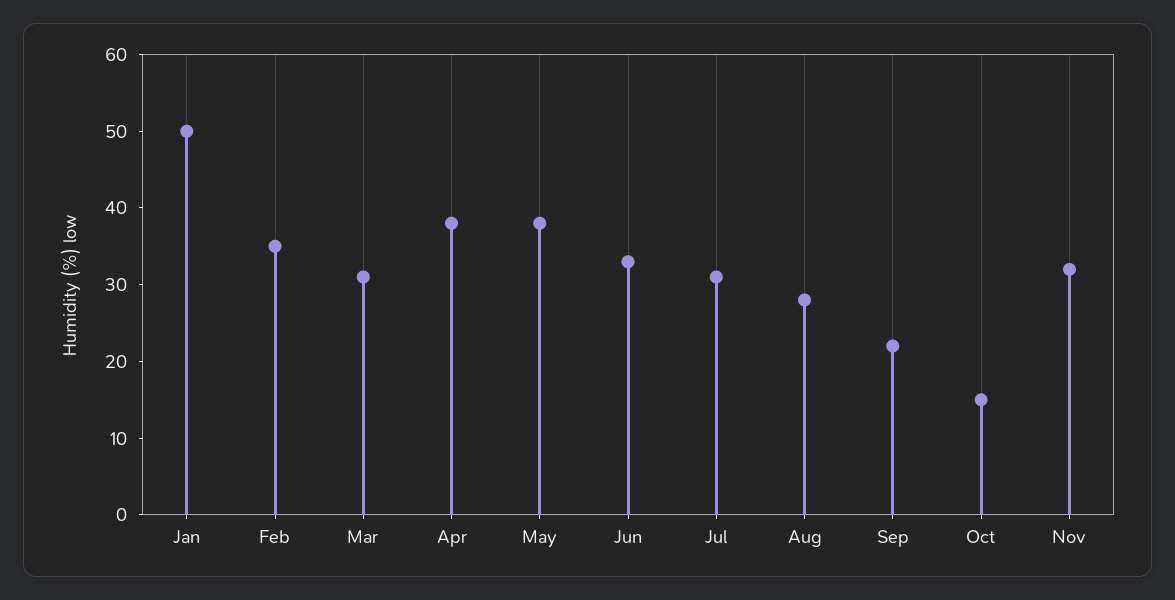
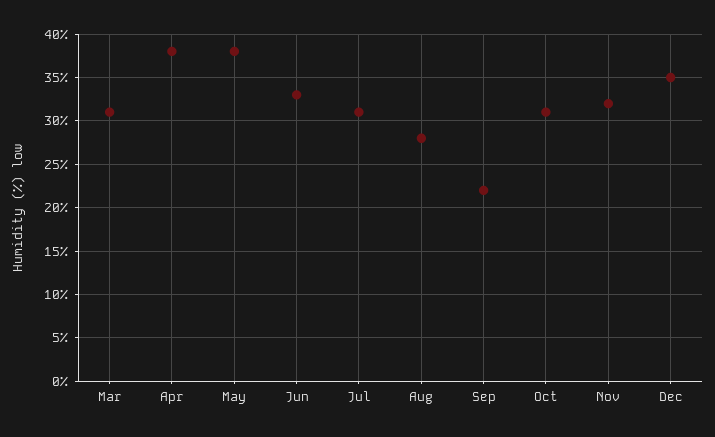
Jan: 50 -> none
Feb: 35 -> none
Oct: 15 -> 31
Dec: none -> 35

